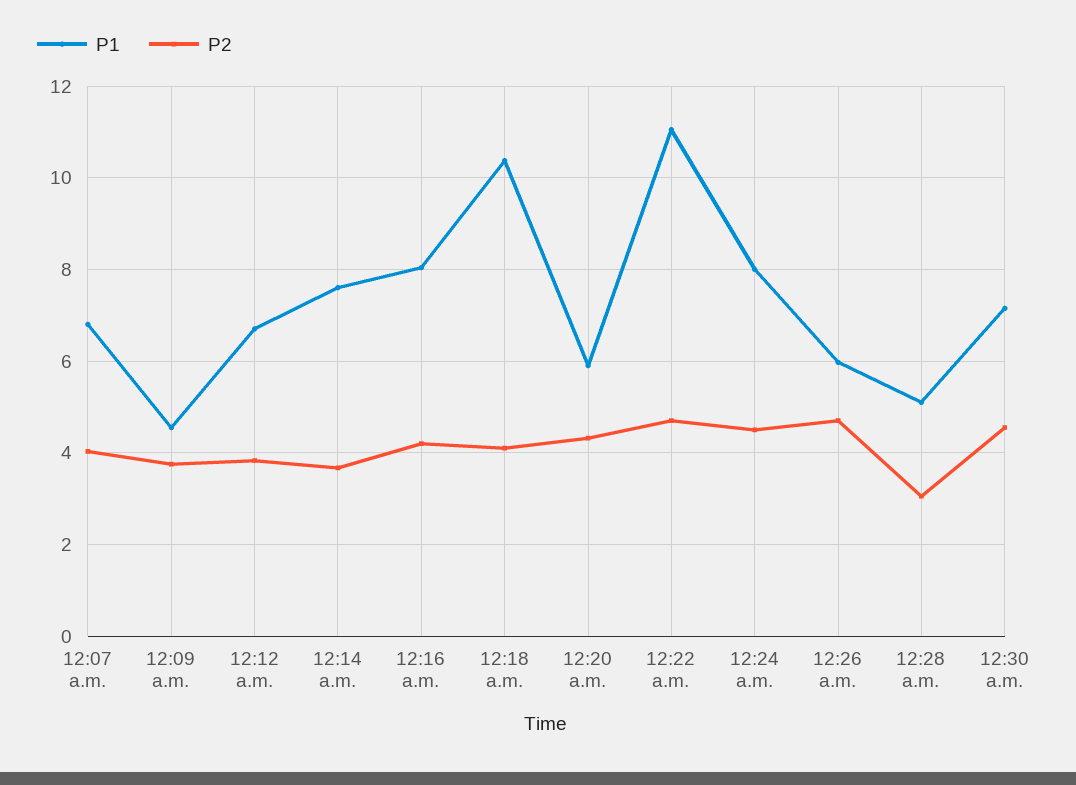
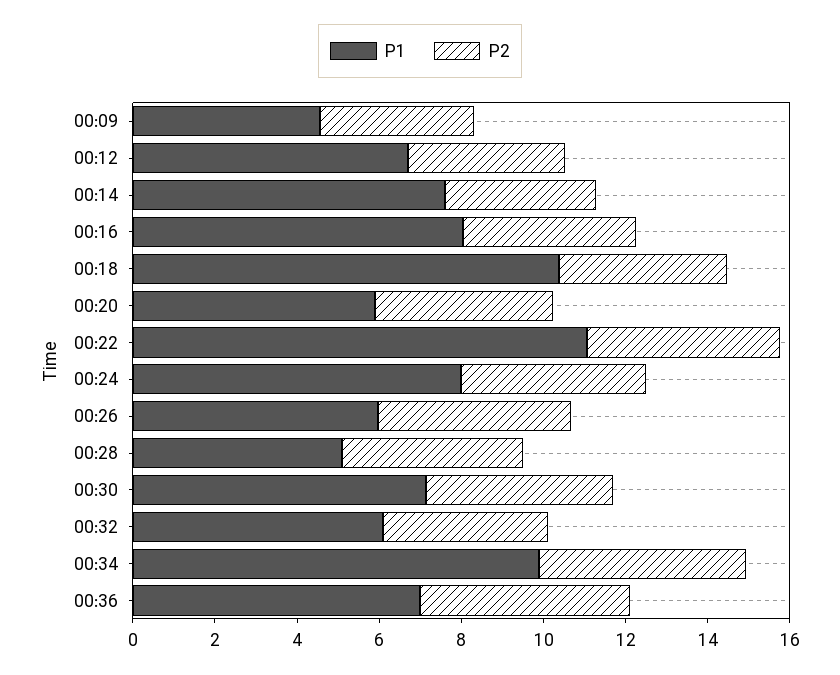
P1, 12:07 a.m.: 6.8 -> none
P2, 12:07 a.m.: 4 -> none
P2, 12:28 a.m.: 3 -> 4.5
P1, 00:32: none -> 6
P2, 00:32: none -> 4
P1, 00:34: none -> 10
P2, 00:34: none -> 5
P1, 00:36: none -> 7
P2, 00:36: none -> 5

